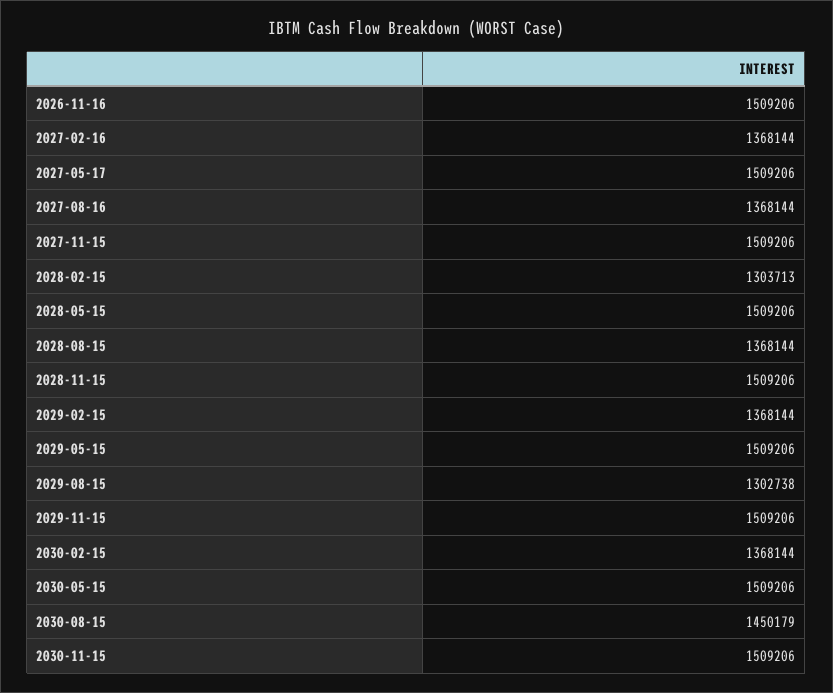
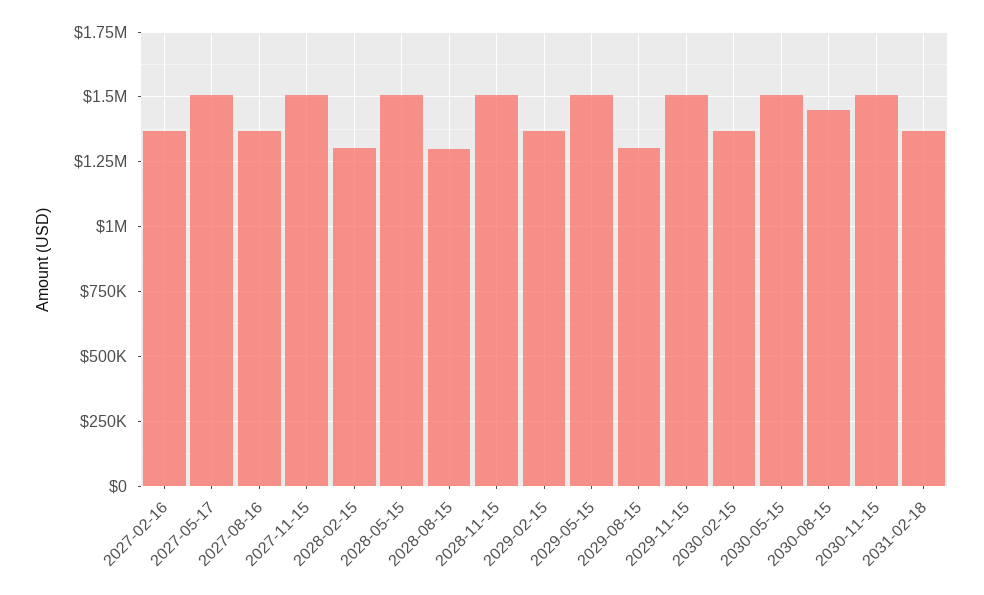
2026-11-16: 1509206 -> none
2028-08-15: 1368144 -> 1300000
2031-02-18: none -> 1375000

